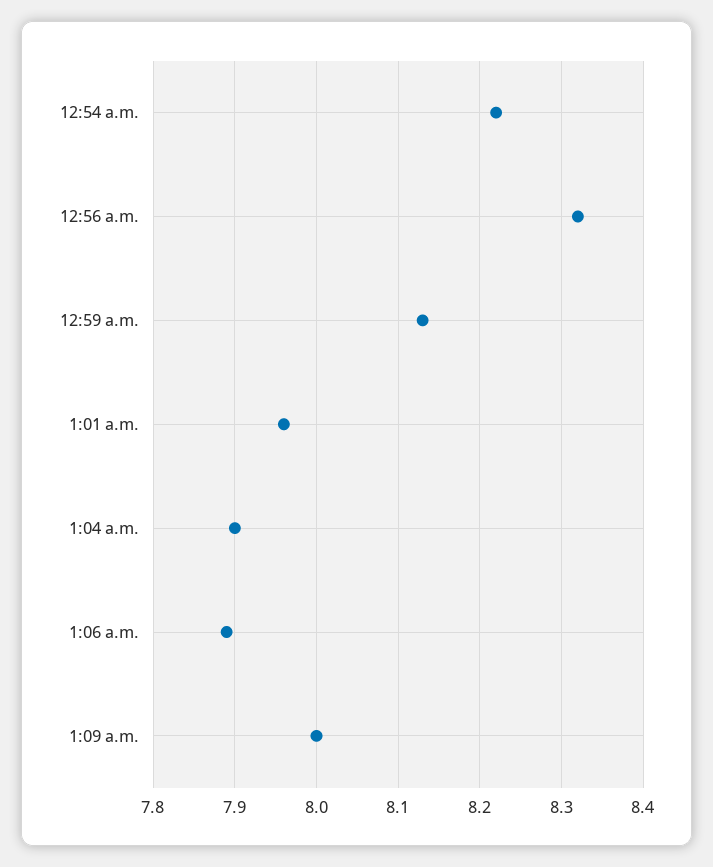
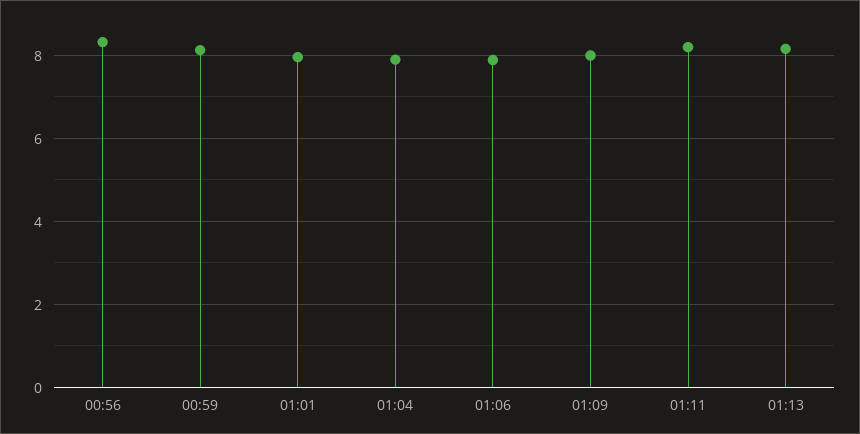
12:54 a.m.: 8.22 -> none
01:11: none -> 8.2
01:13: none -> 8.2

